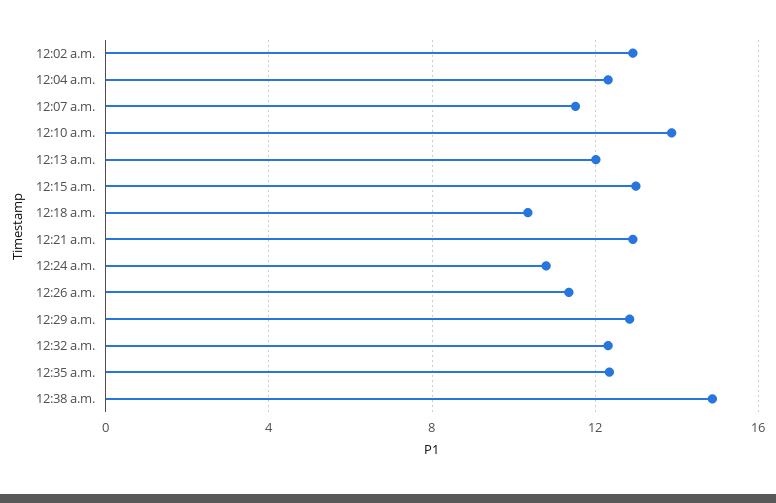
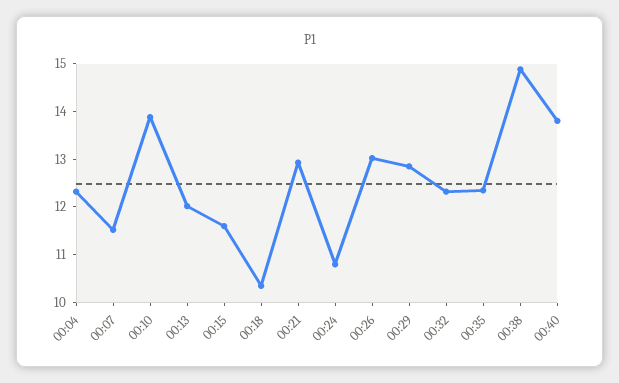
12:02 a.m.: 13 -> none
12:15 a.m.: 13 -> 11.6
12:26 a.m.: 11.5 -> 13
00:40: none -> 13.8

